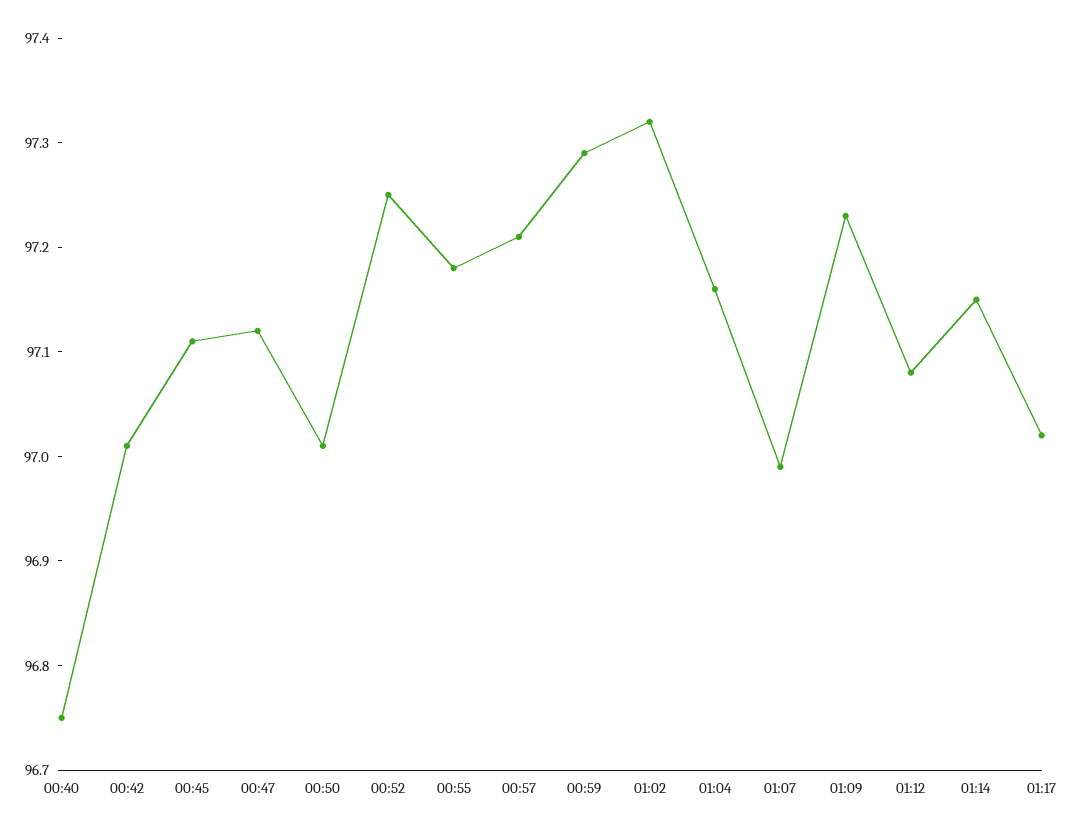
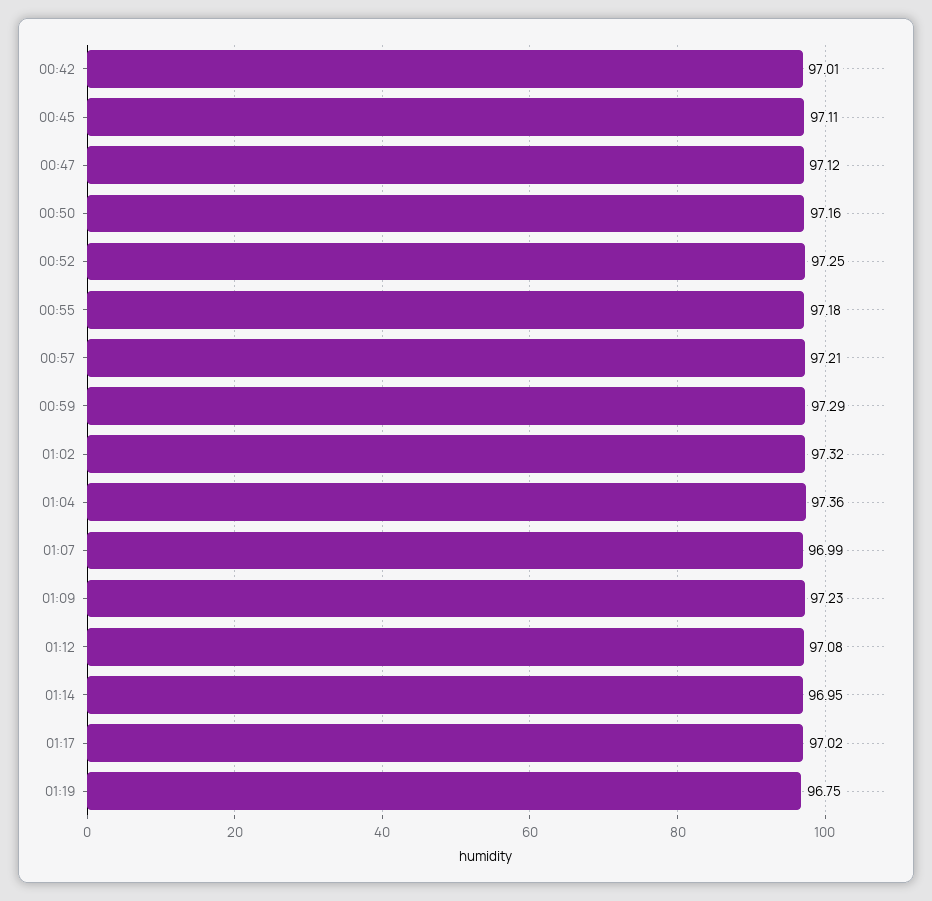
00:40: 96.75 -> none
00:50: 97.01 -> 97.16
01:04: 97.16 -> 97.36
01:14: 97.15 -> 96.95
01:19: none -> 96.75

